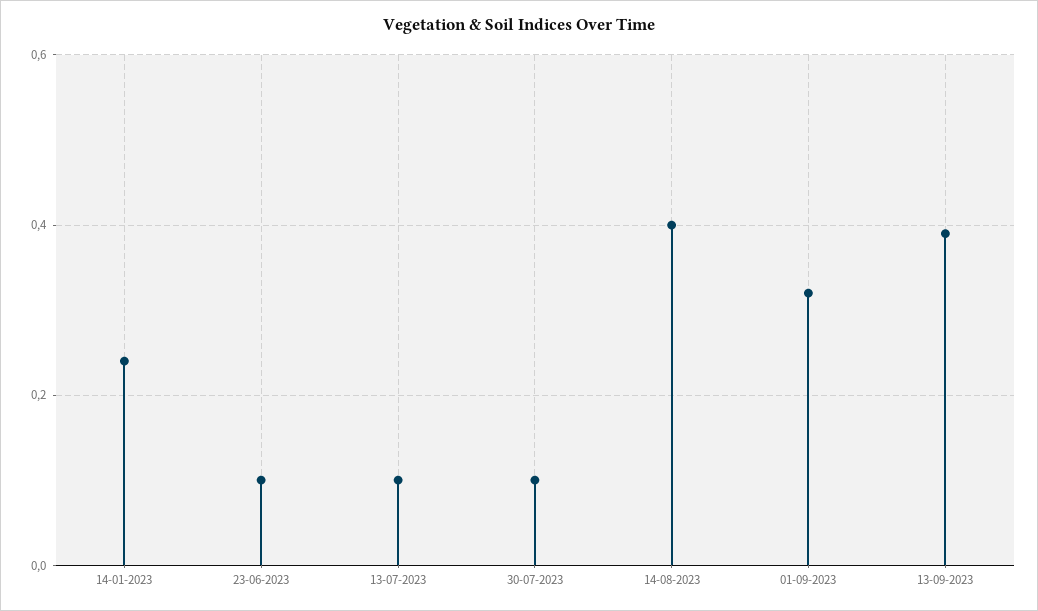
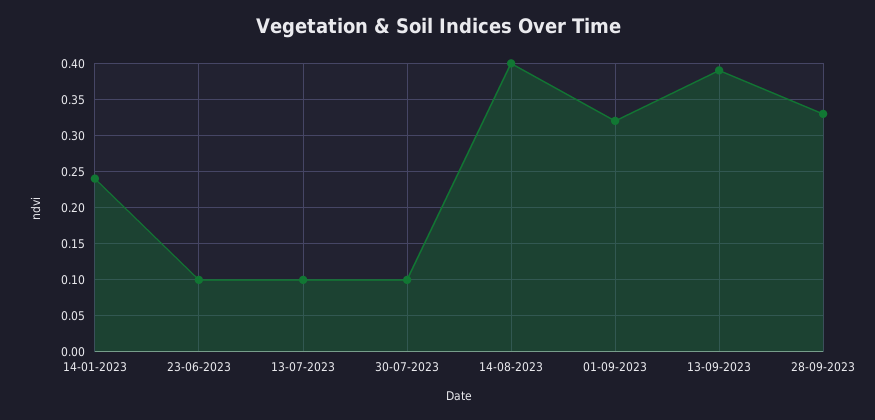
28-09-2023: none -> 0.33

